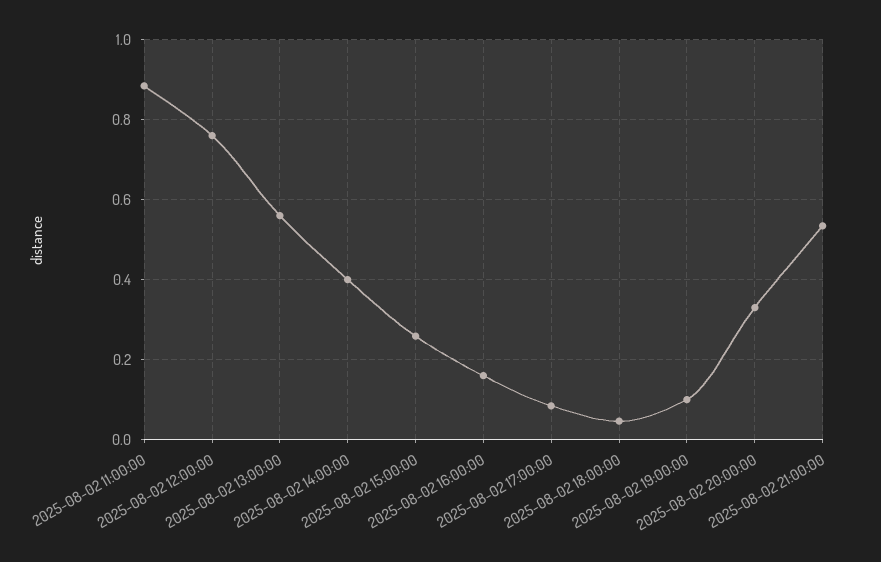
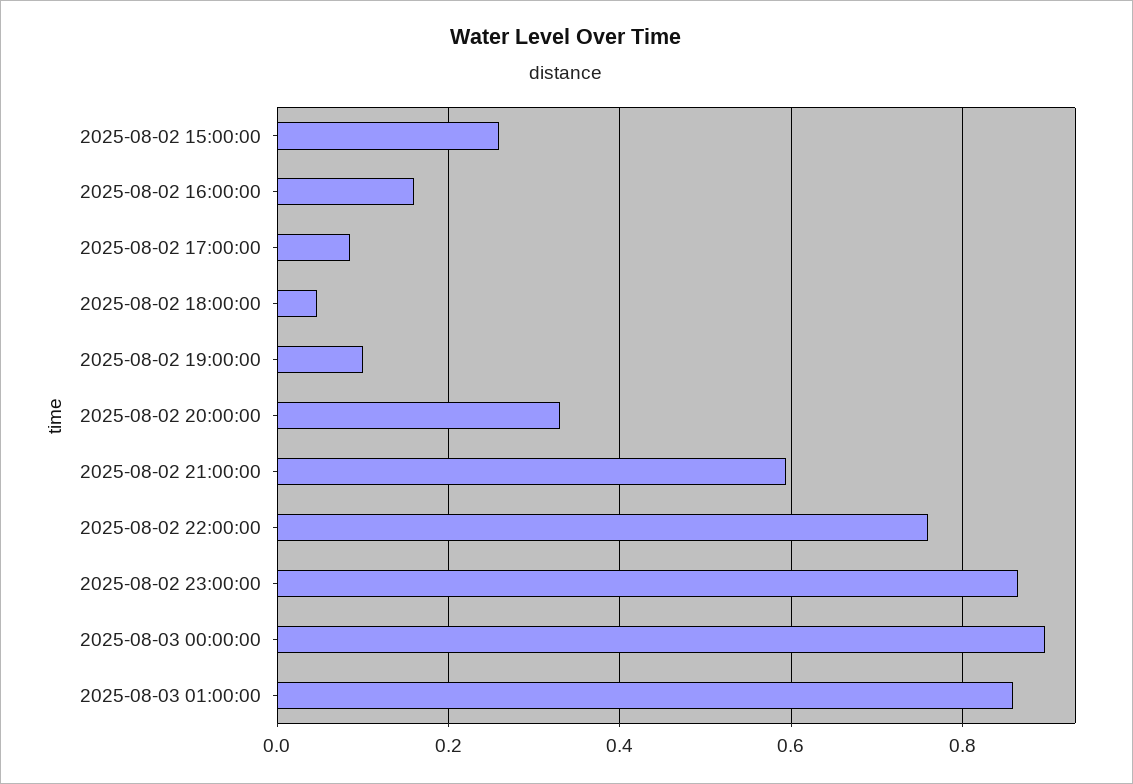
2025-08-02 11:00:00: 0.88 -> none
2025-08-02 12:00:00: 0.76 -> none
2025-08-02 13:00:00: 0.56 -> none
2025-08-02 14:00:00: 0.4 -> none
2025-08-02 21:00:00: 0.54 -> 0.6
2025-08-02 22:00:00: none -> 0.76
2025-08-02 23:00:00: none -> 0.86
2025-08-03 00:00:00: none -> 0.9
2025-08-03 01:00:00: none -> 0.86

